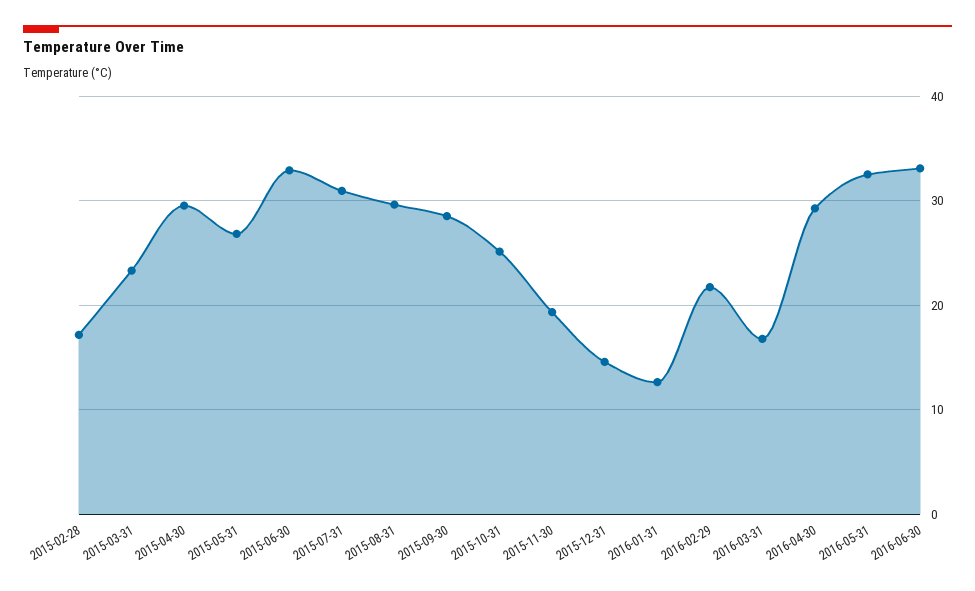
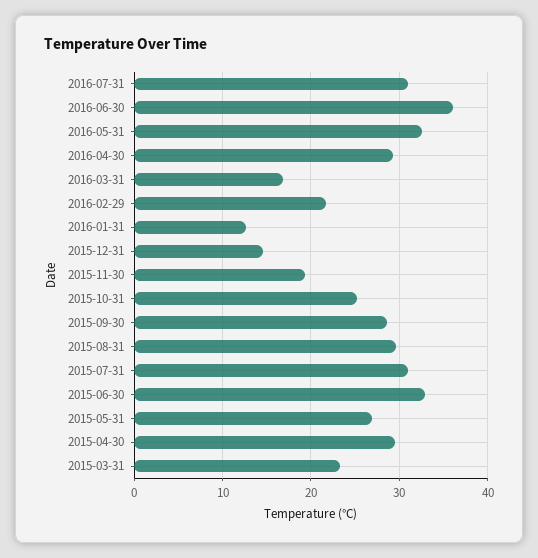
2015-02-28: 17 -> none
2016-06-30: 33 -> 36
2016-07-31: none -> 31

